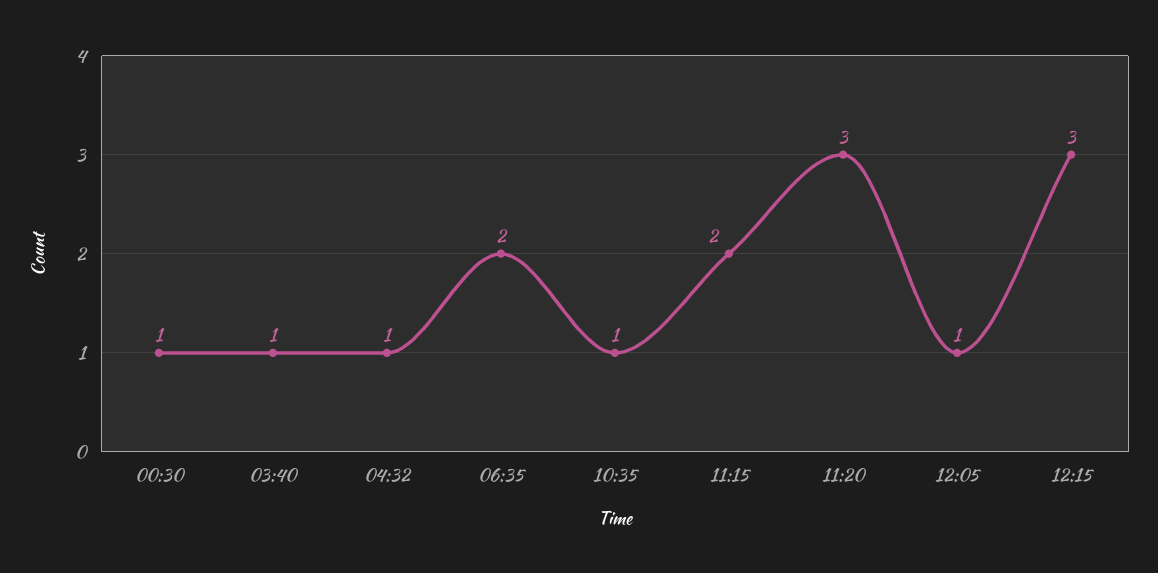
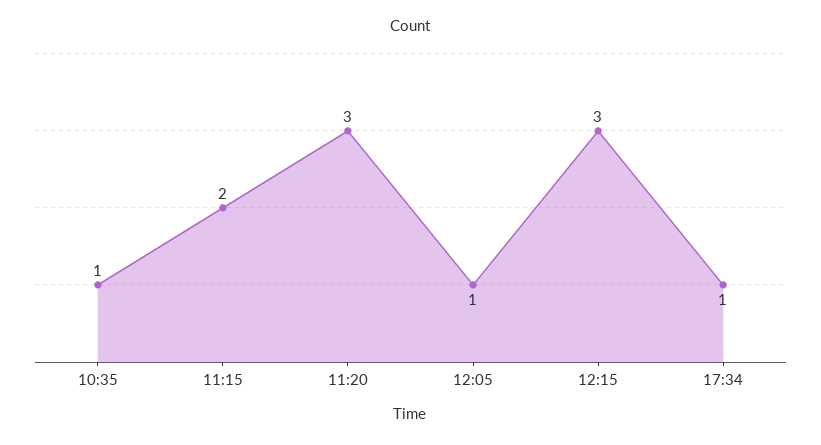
00:30: 1 -> none
03:40: 1 -> none
04:32: 1 -> none
06:35: 2 -> none
17:34: none -> 1

